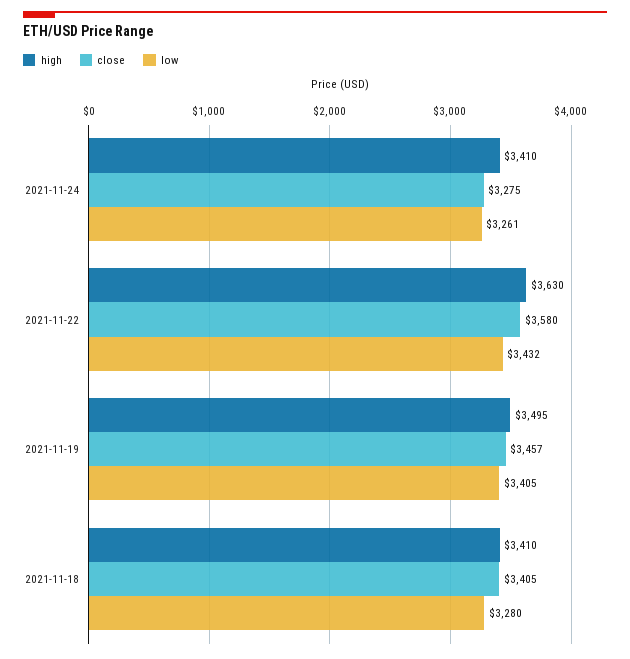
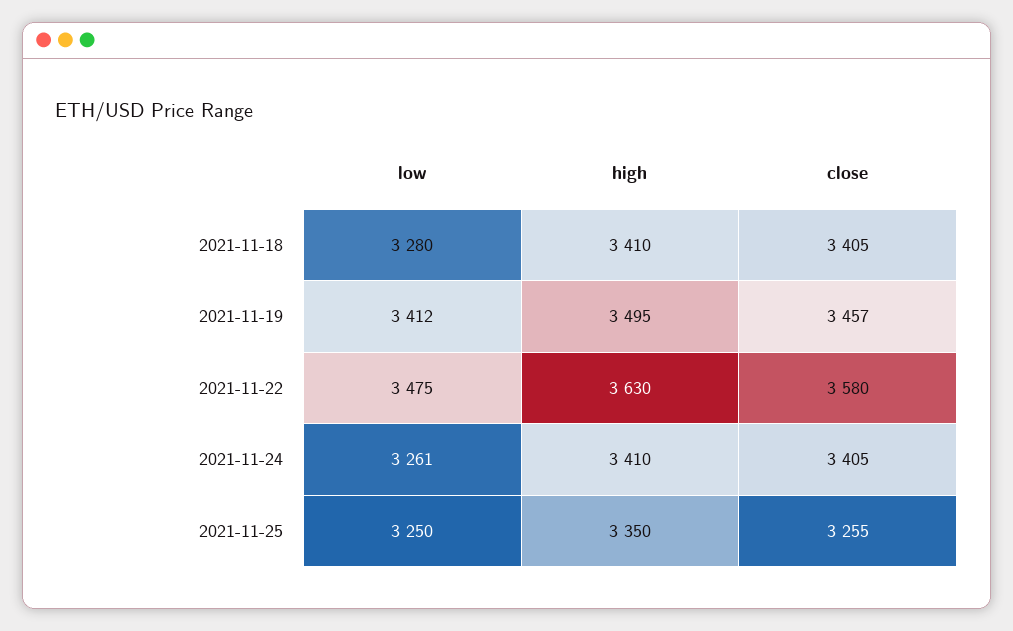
close, 2021-11-24: 3275 -> 3405
low, 2021-11-22: 3432 -> 3475
low, 2021-11-19: 3405 -> 3412
low, 2021-11-25: none -> 3250
high, 2021-11-25: none -> 3350
close, 2021-11-25: none -> 3255

